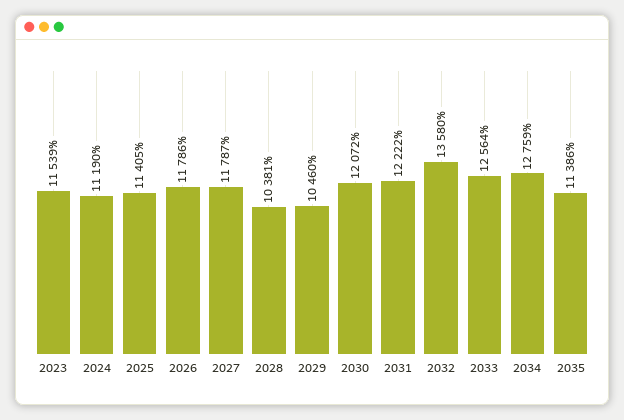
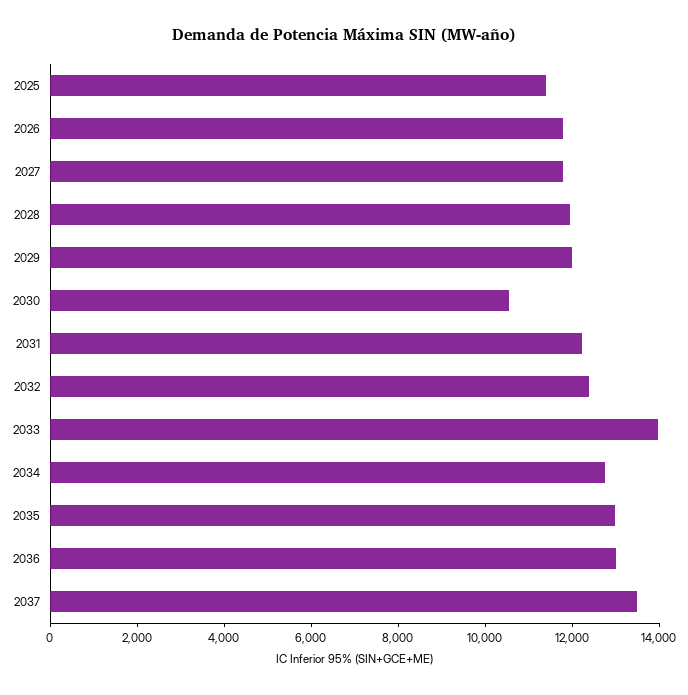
2023: 11539 -> none
2024: 11190 -> none
2028: 10381 -> 12000
2029: 10460 -> 12000
2030: 12072 -> 10500
2032: 13580 -> 12500
2033: 12564 -> 14000
2035: 11386 -> 13000
2036: none -> 13000
2037: none -> 13500

